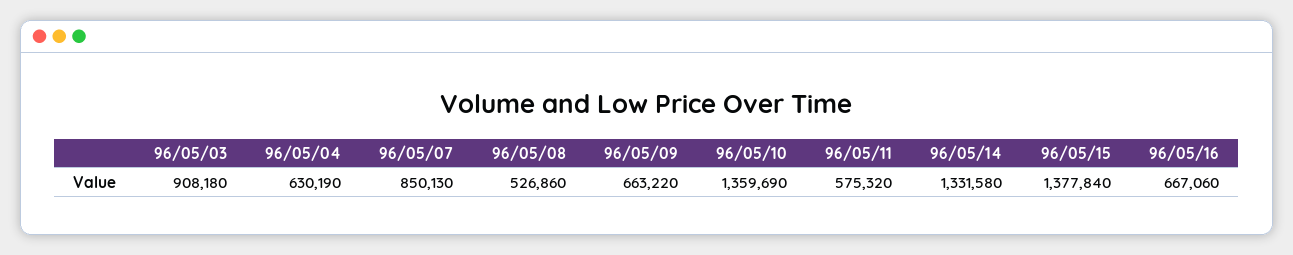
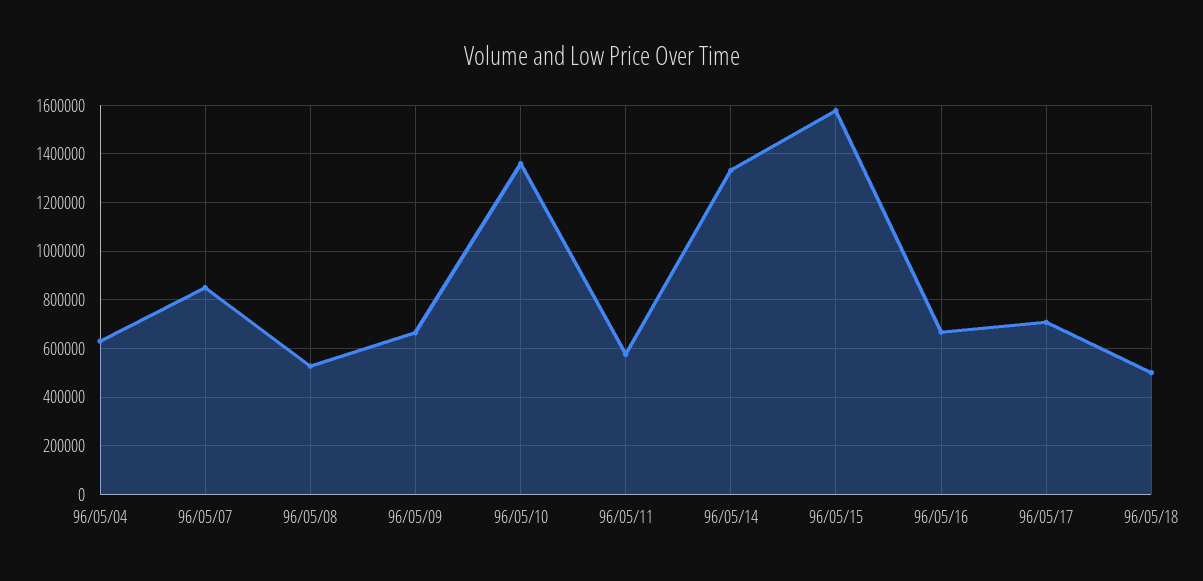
96/05/03: 908180 -> none
96/05/15: 1377840 -> 1575000
96/05/17: none -> 700000
96/05/18: none -> 500000

